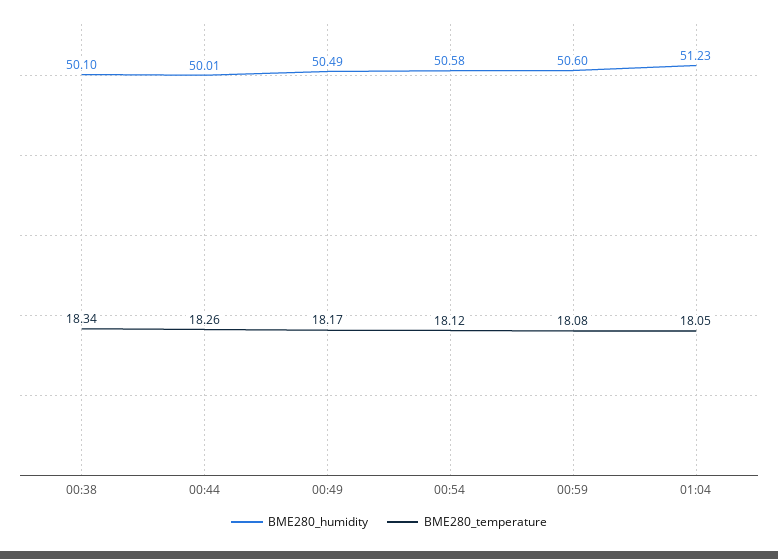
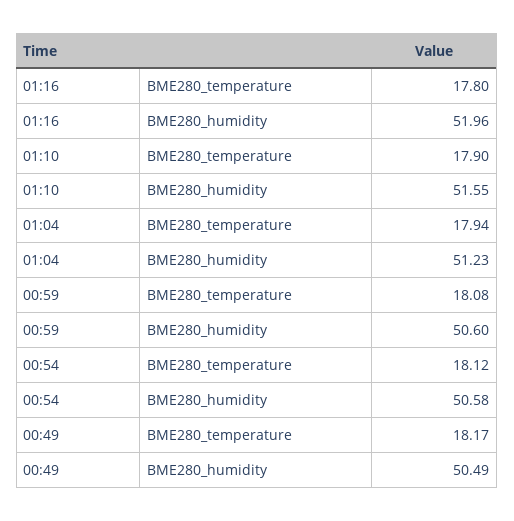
BME280_humidity, 00:38: 50.1 -> none
BME280_temperature, 00:38: 18.34 -> none
BME280_humidity, 00:44: 50.01 -> none
BME280_temperature, 00:44: 18.26 -> none
BME280_temperature, 01:04: 18.05 -> 17.94
BME280_temperature, 01:16: none -> 17.8
BME280_humidity, 01:16: none -> 51.96
BME280_temperature, 01:10: none -> 17.9
BME280_humidity, 01:10: none -> 51.55

